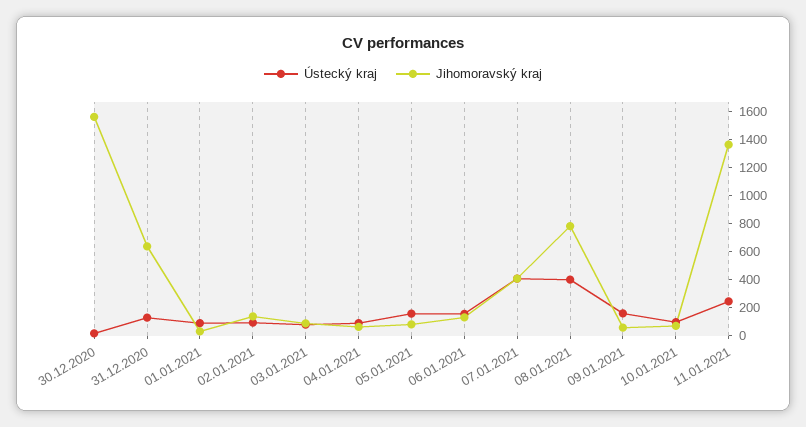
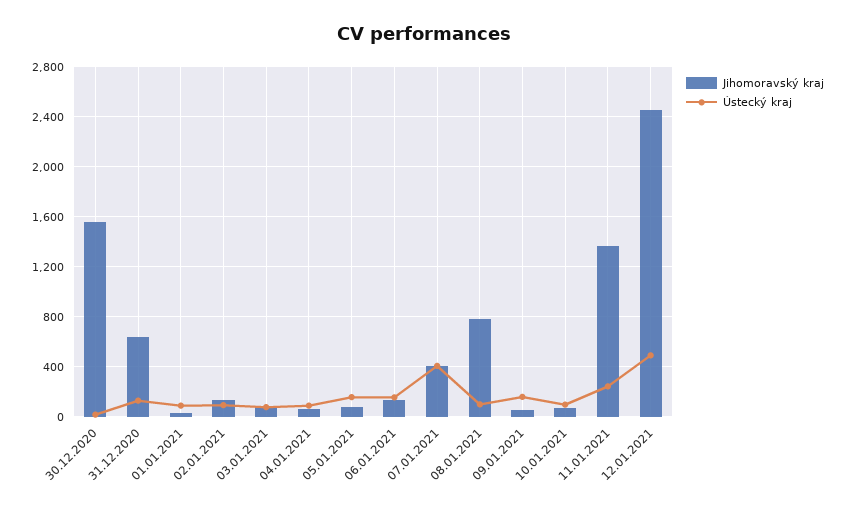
Ústecký kraj, 08.01.2021: 400 -> 100
Jihomoravský kraj, 12.01.2021: none -> 2450
Ústecký kraj, 12.01.2021: none -> 500

